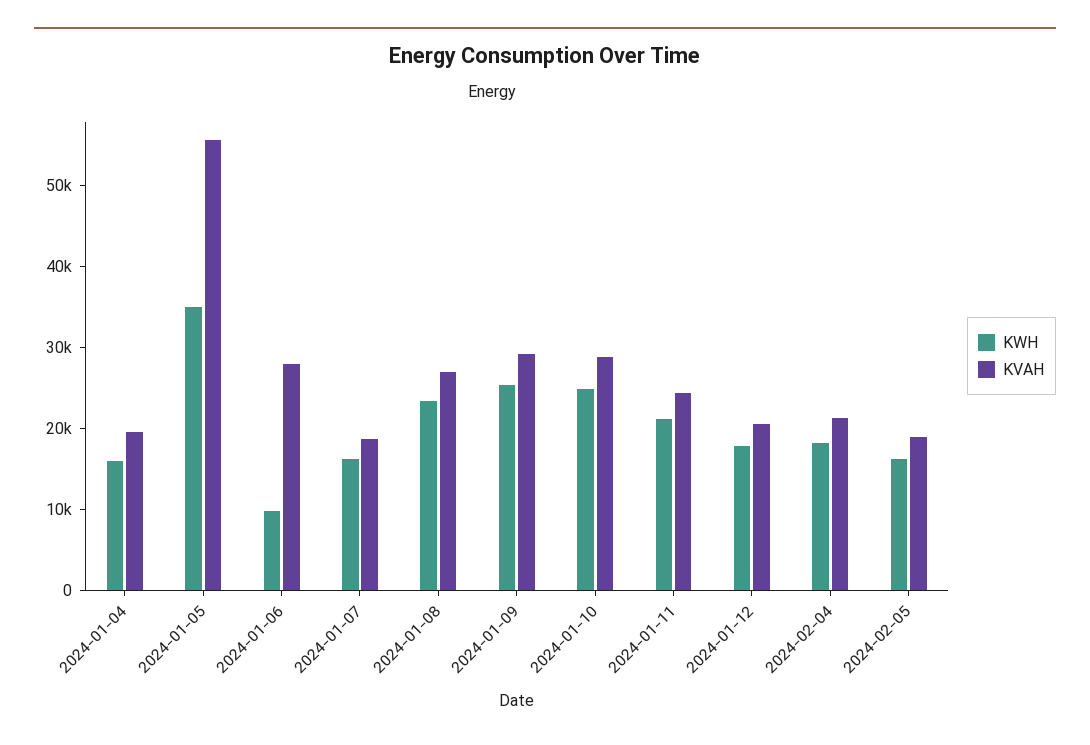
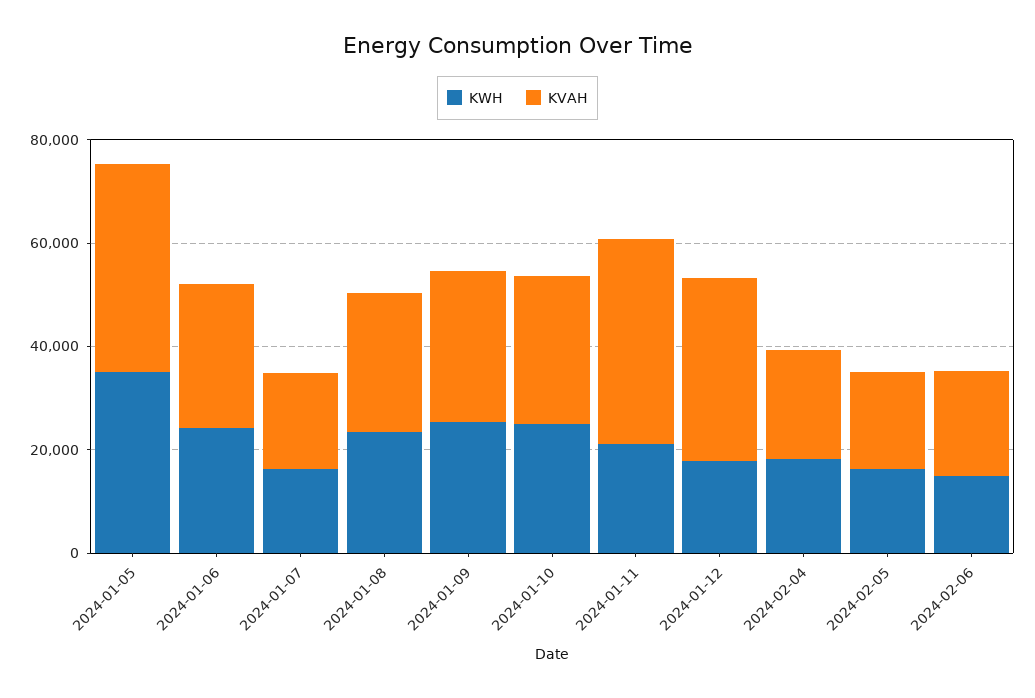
KWH, 2024-01-04: 16000 -> none
KVAH, 2024-01-04: 20000 -> none
KVAH, 2024-01-05: 56000 -> 40000
KWH, 2024-01-06: 10000 -> 25000
KVAH, 2024-01-11: 24000 -> 40000
KVAH, 2024-01-12: 20000 -> 35000
KWH, 2024-02-06: none -> 15000
KVAH, 2024-02-06: none -> 20000

